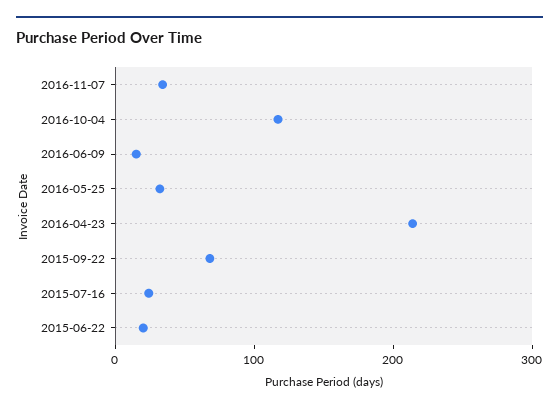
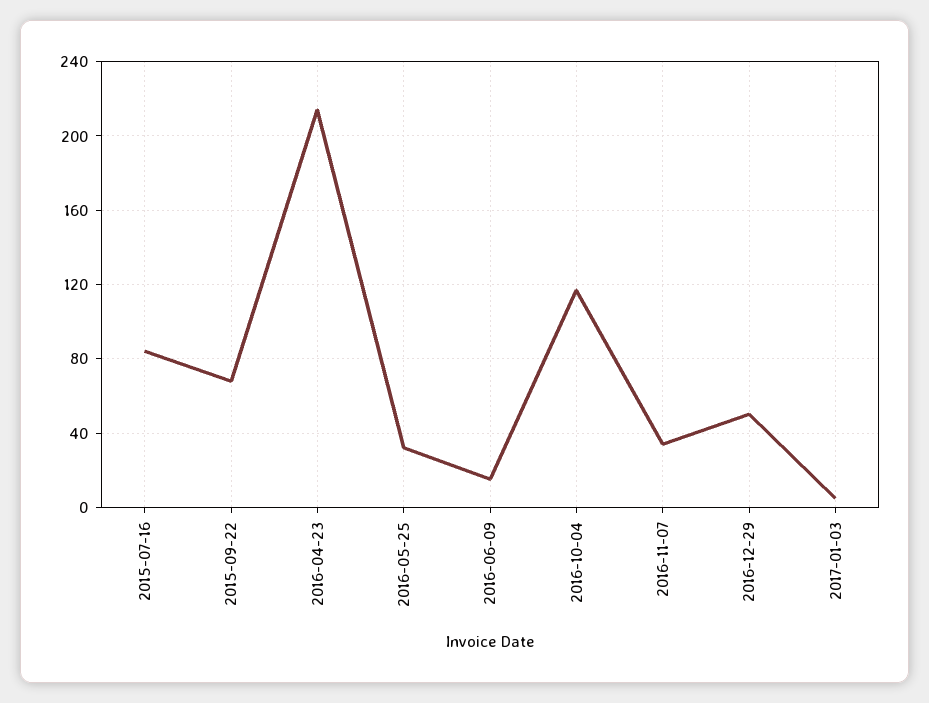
2015-07-16: 20 -> 85
2015-06-22: 20 -> none
2016-12-29: none -> 50
2017-01-03: none -> 5

